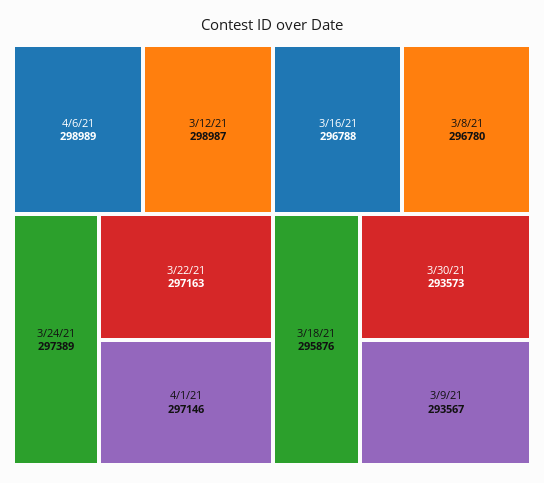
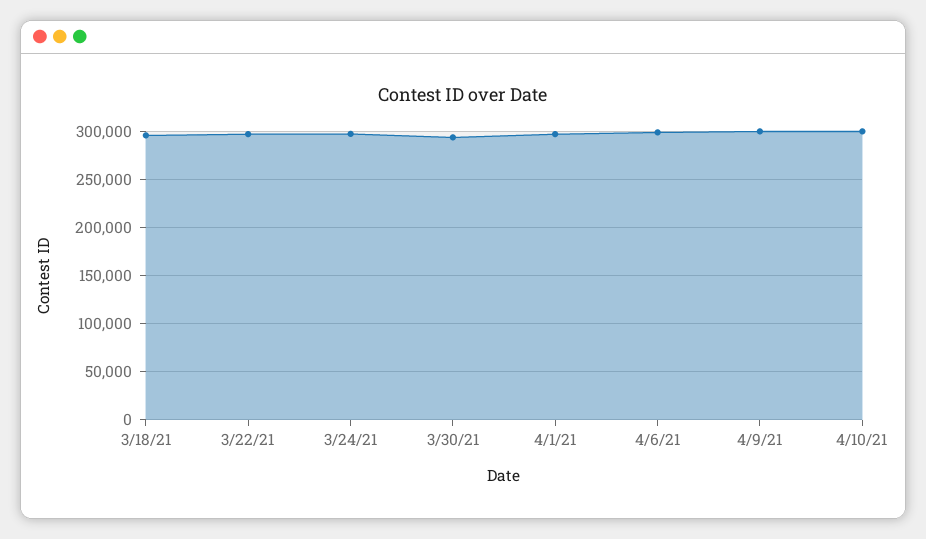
3/12/21: 298987 -> none
3/16/21: 296788 -> none
3/8/21: 296780 -> none
3/9/21: 293567 -> none
4/9/21: none -> 300000
4/10/21: none -> 300000

